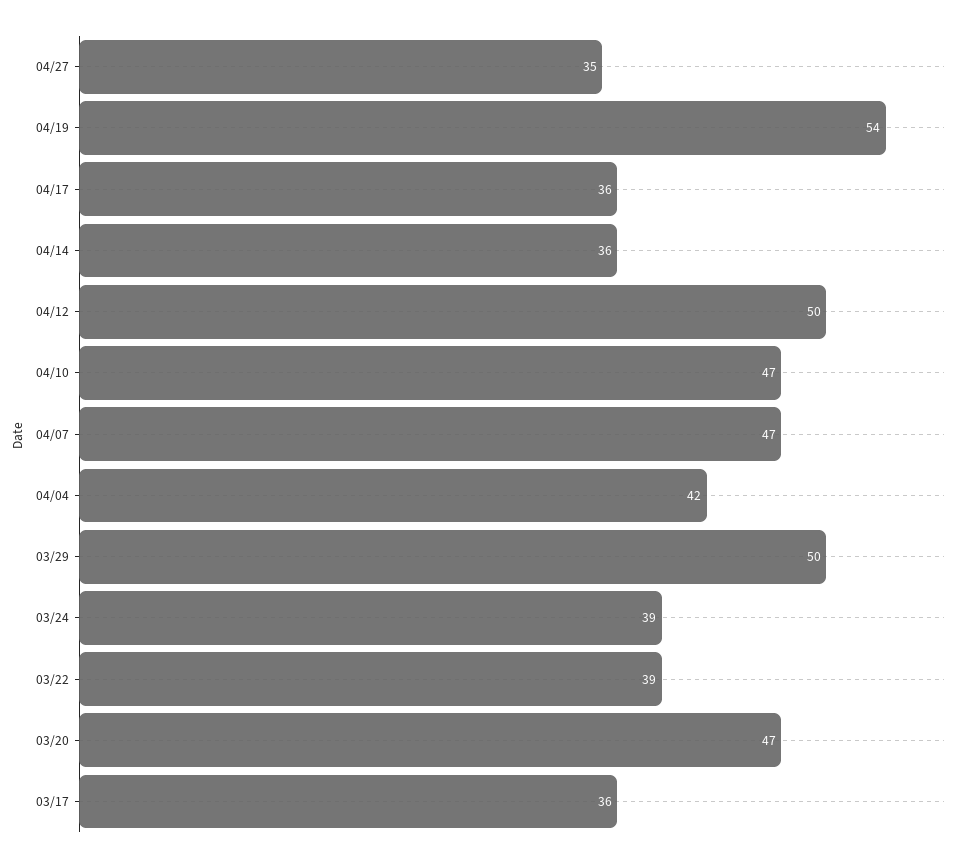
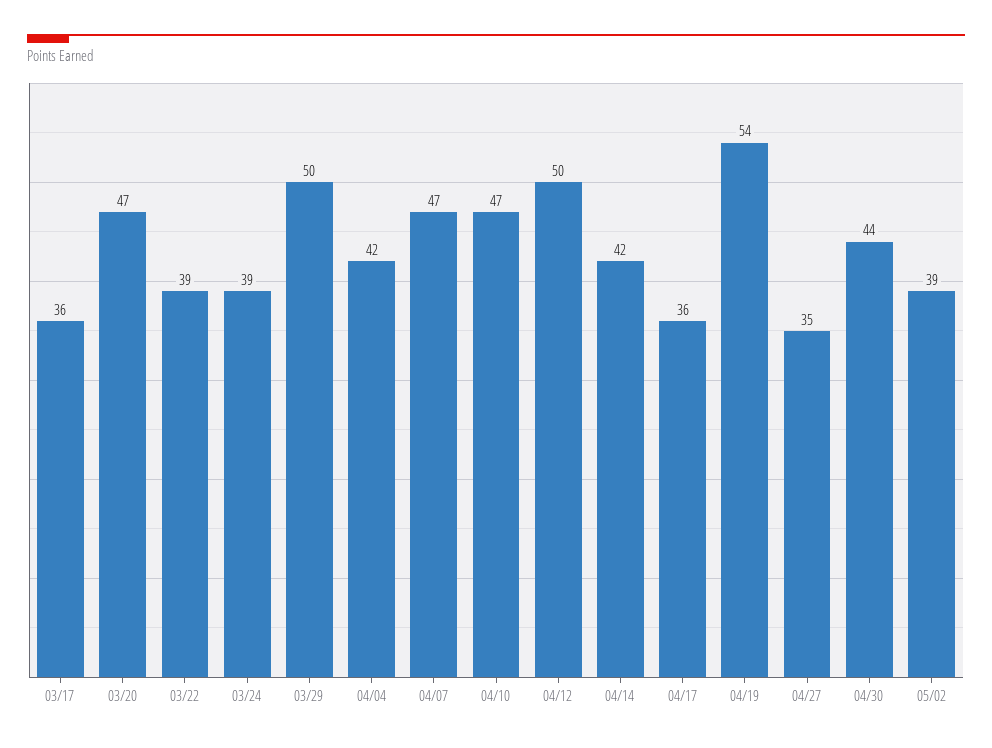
04/14: 36 -> 42
04/30: none -> 44
05/02: none -> 39

